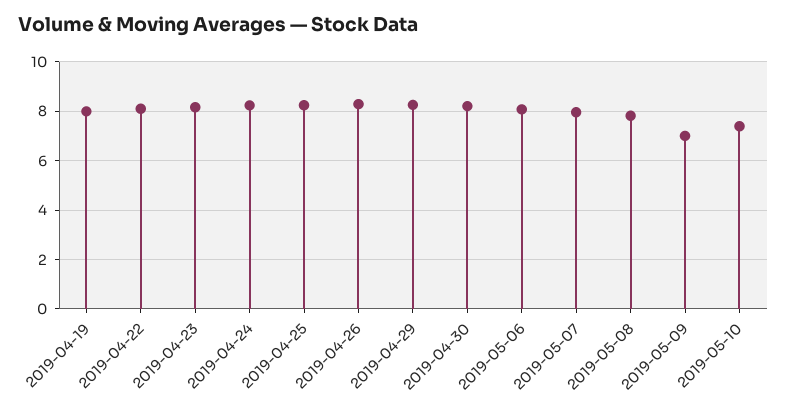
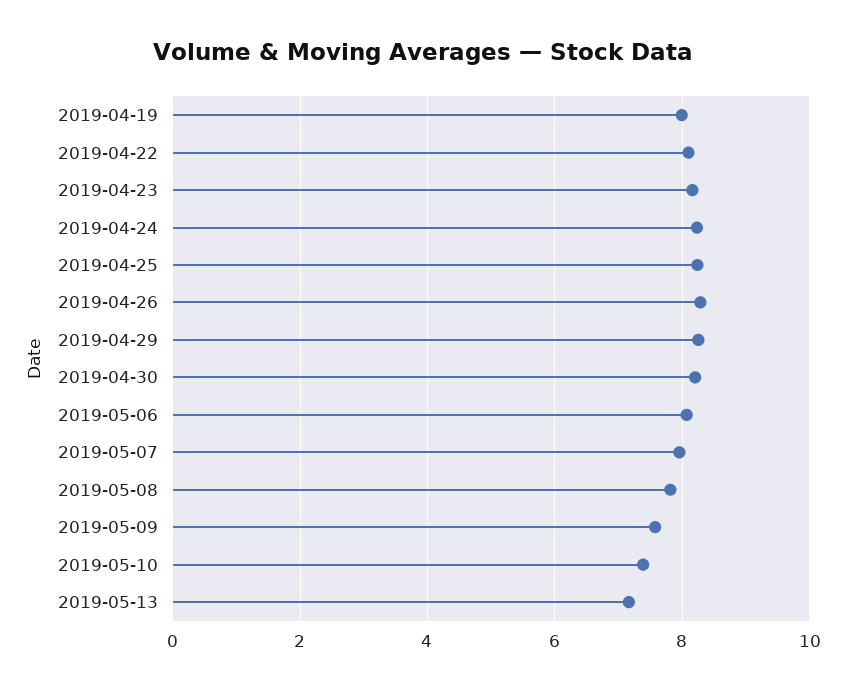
2019-05-09: 7 -> 7.6
2019-05-13: none -> 7.2

